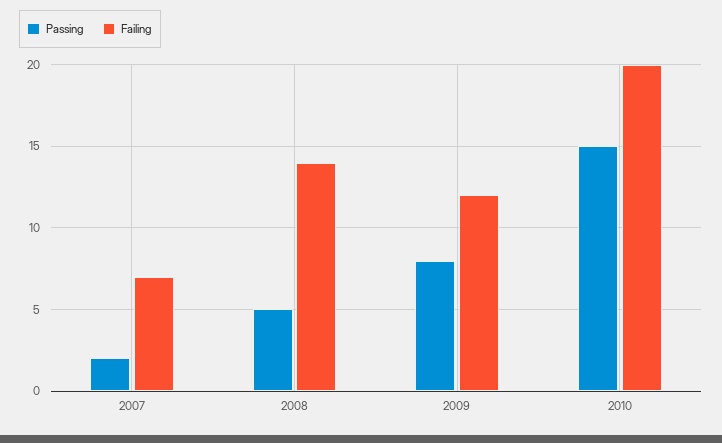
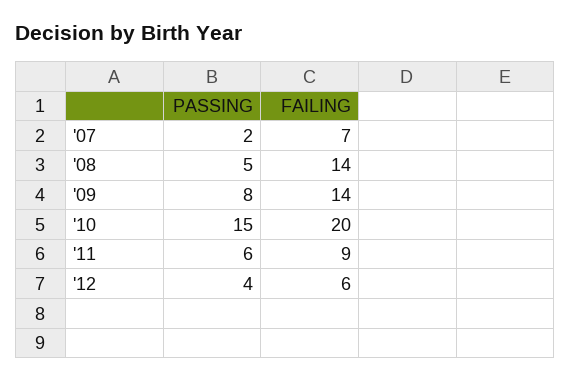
Failing, 2009: 12 -> 14
Passing, '11: none -> 6
Failing, '11: none -> 9
Passing, '12: none -> 4
Failing, '12: none -> 6

